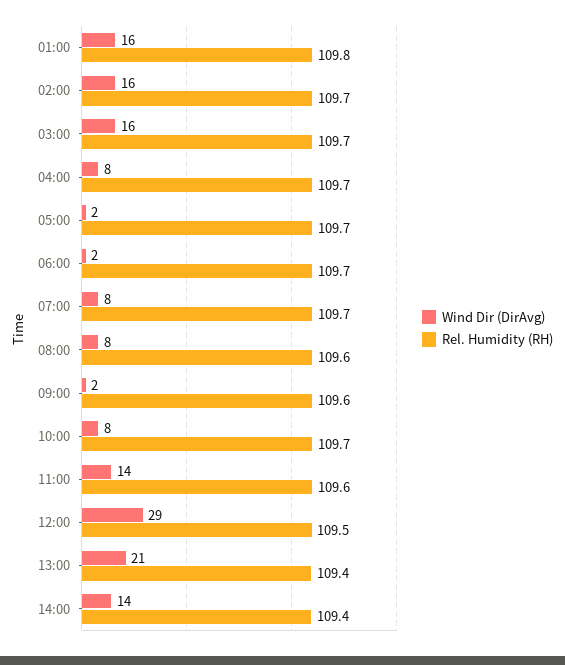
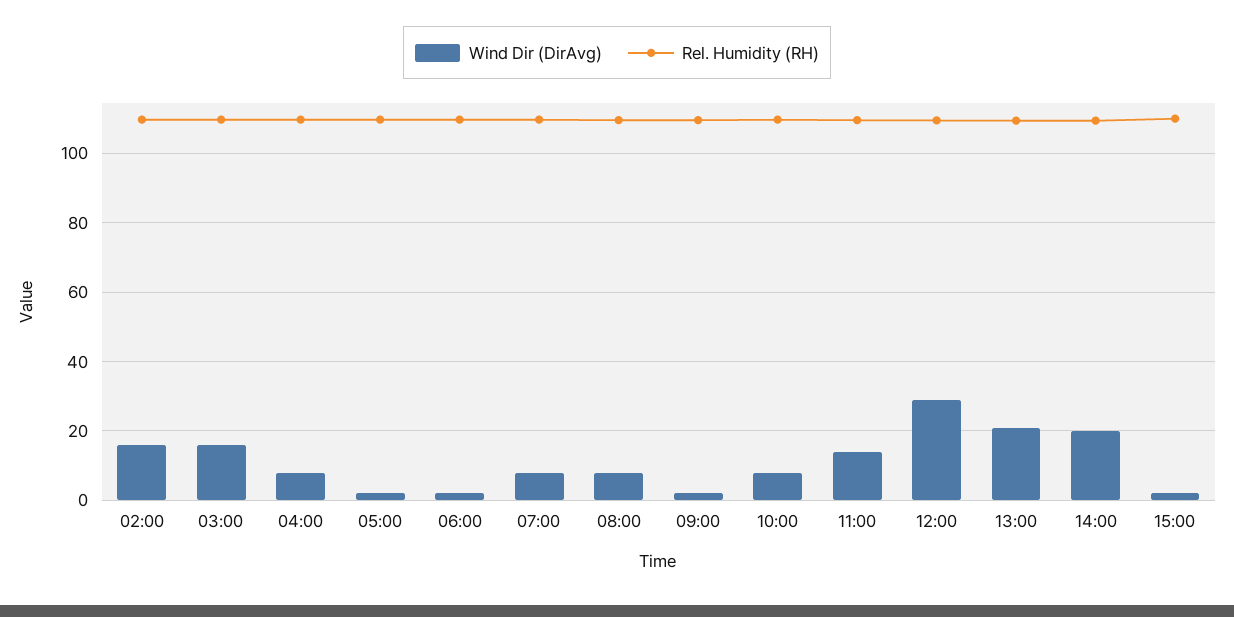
Wind Dir (DirAvg), 01:00: 16 -> none
Rel. Humidity (RH), 01:00: 109.8 -> none
Wind Dir (DirAvg), 14:00: 14 -> 20
Wind Dir (DirAvg), 15:00: none -> 2
Rel. Humidity (RH), 15:00: none -> 110

